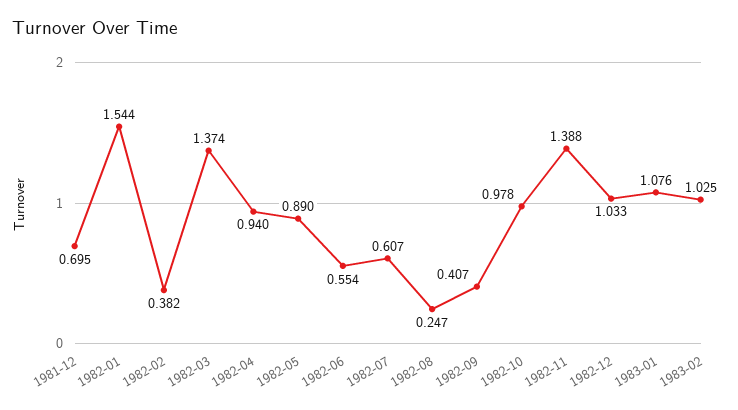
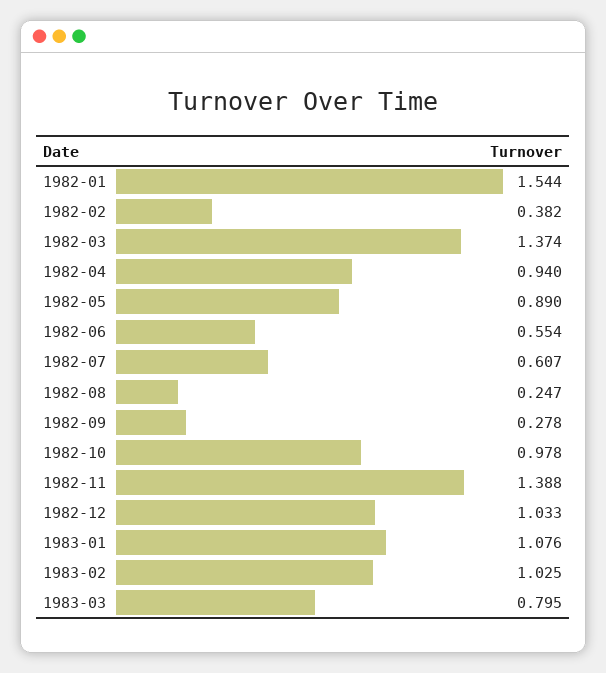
1981-12: 0.695 -> none
1982-09: 0.407 -> 0.278
1983-03: none -> 0.795

